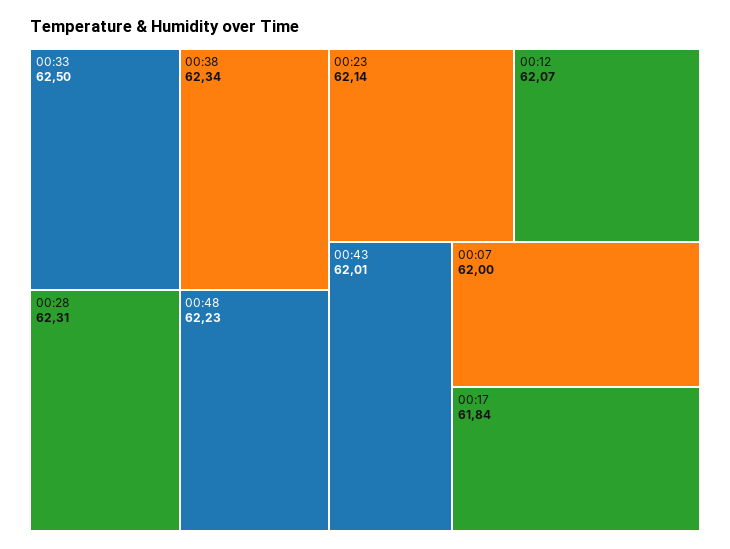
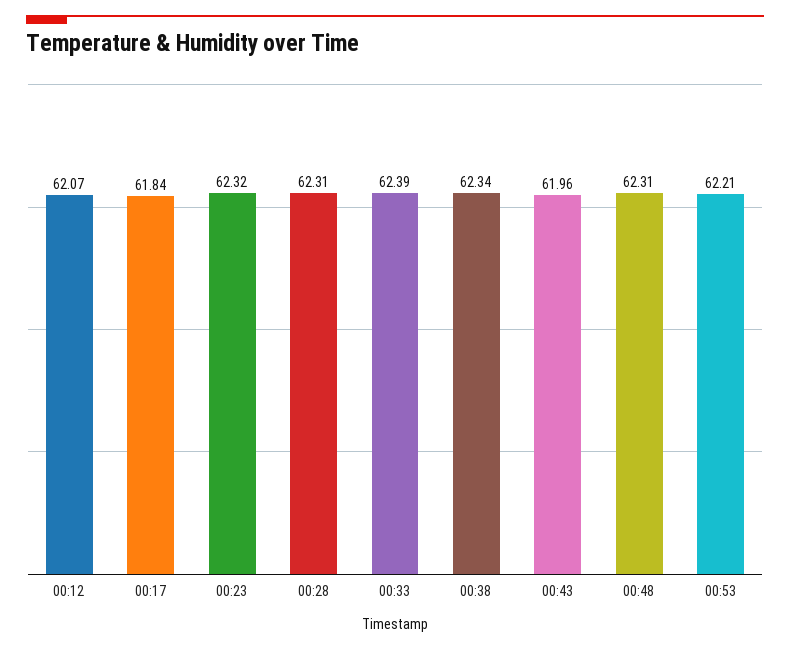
00:33: 62.5 -> 62.39
00:48: 62.23 -> 62.31
00:23: 62.14 -> 62.32
00:43: 62.01 -> 61.96
00:07: 62 -> none
00:53: none -> 62.21

